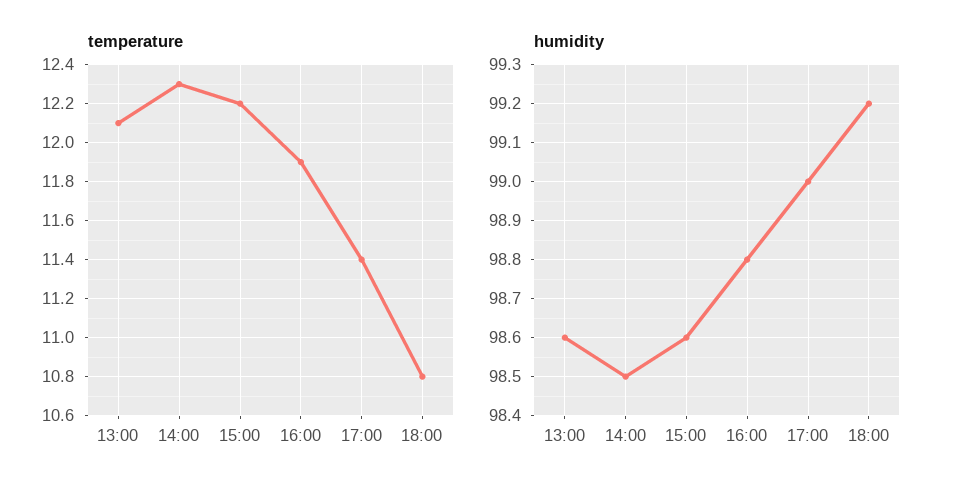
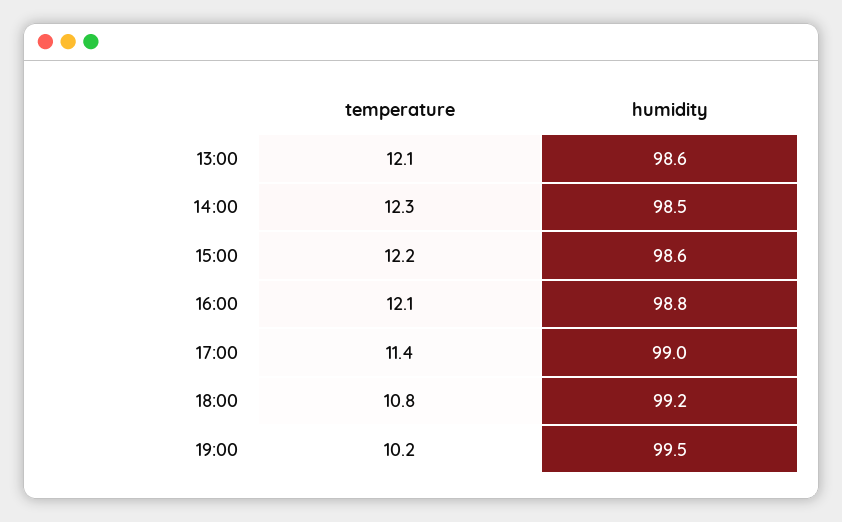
temperature, 16:00: 11.9 -> 12.1
temperature, 19:00: none -> 10.2
humidity, 19:00: none -> 99.5

